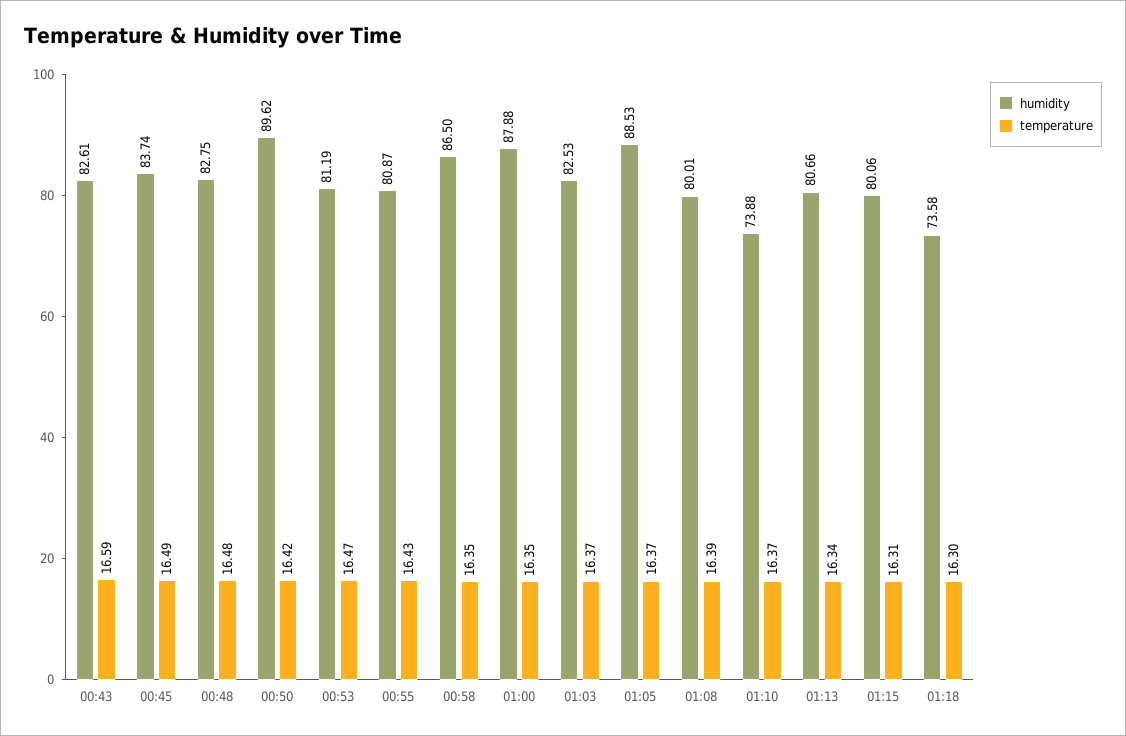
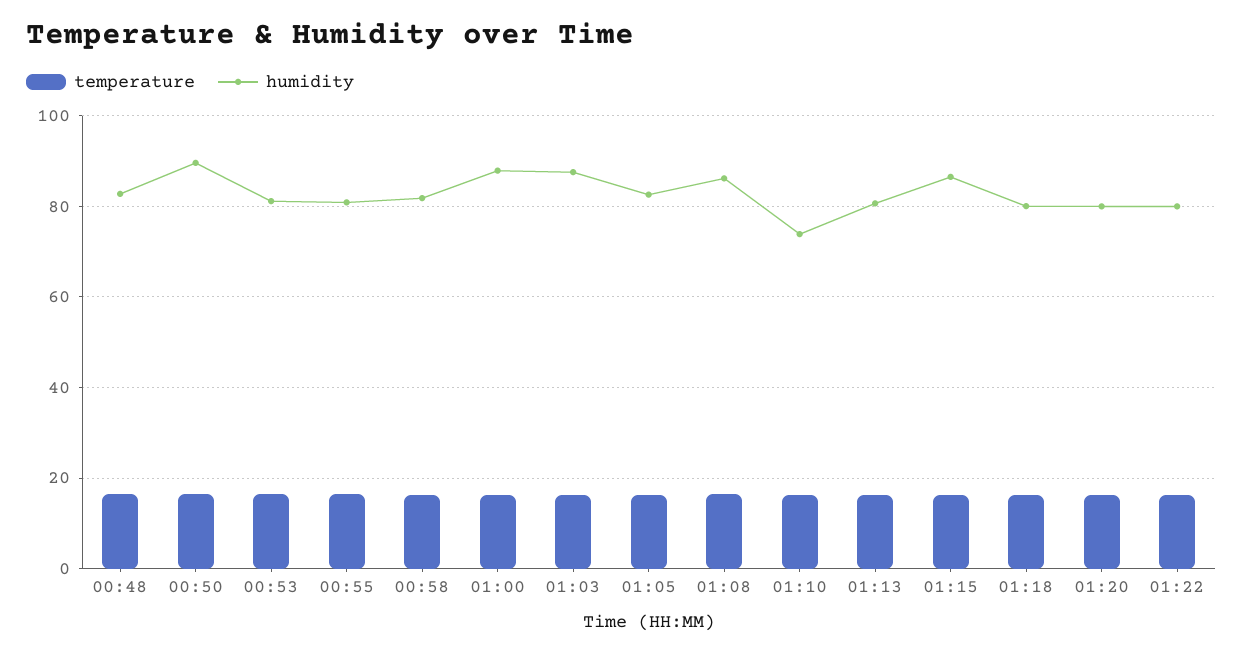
humidity, 00:43: 82.61 -> none
temperature, 00:43: 16.59 -> none
humidity, 00:45: 83.74 -> none
temperature, 00:45: 16.49 -> none
humidity, 00:58: 86.5 -> 82
humidity, 01:03: 82.53 -> 88
humidity, 01:05: 88.53 -> 82
humidity, 01:08: 80.01 -> 86
humidity, 01:15: 80.06 -> 86
humidity, 01:18: 73.58 -> 80
temperature, 01:20: none -> 16
humidity, 01:20: none -> 80
temperature, 01:22: none -> 16
humidity, 01:22: none -> 80

